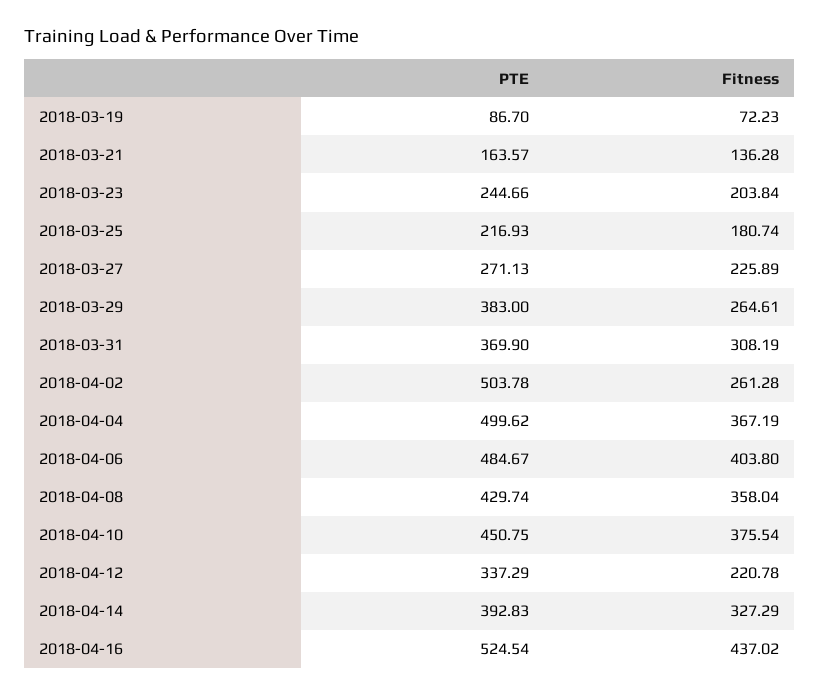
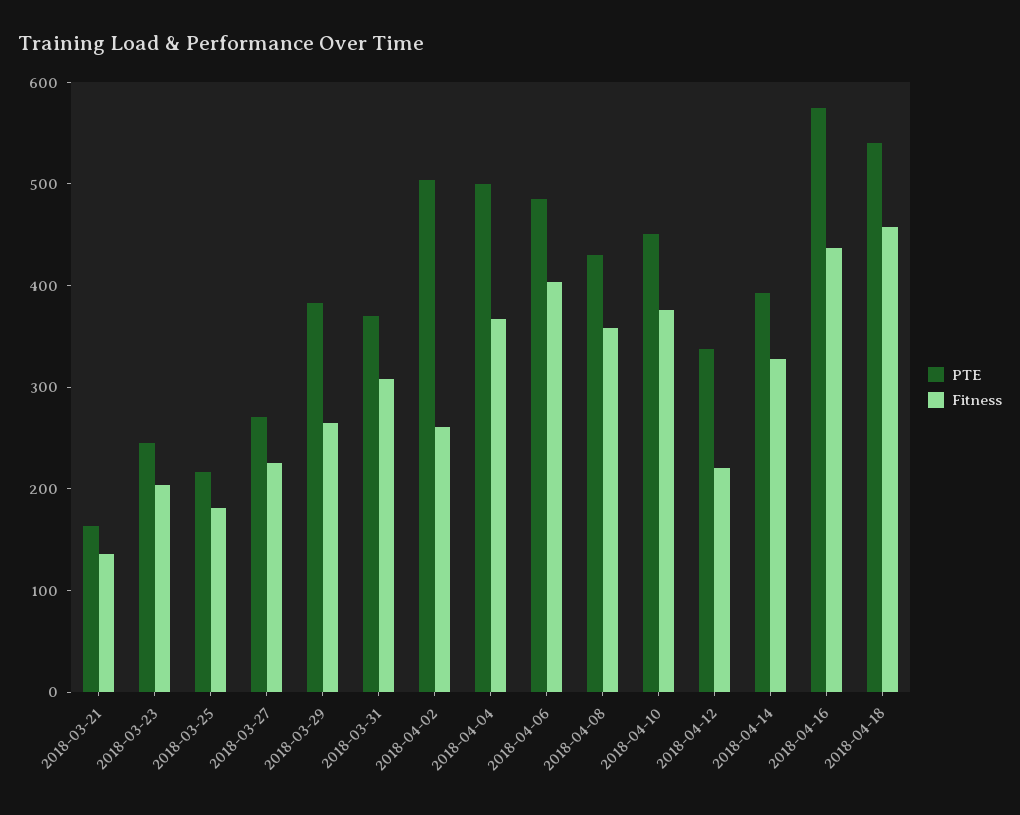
PTE, 2018-03-19: 86.7 -> none
Fitness, 2018-03-19: 72.23 -> none
PTE, 2018-04-16: 524.54 -> 580
PTE, 2018-04-18: none -> 540
Fitness, 2018-04-18: none -> 460

